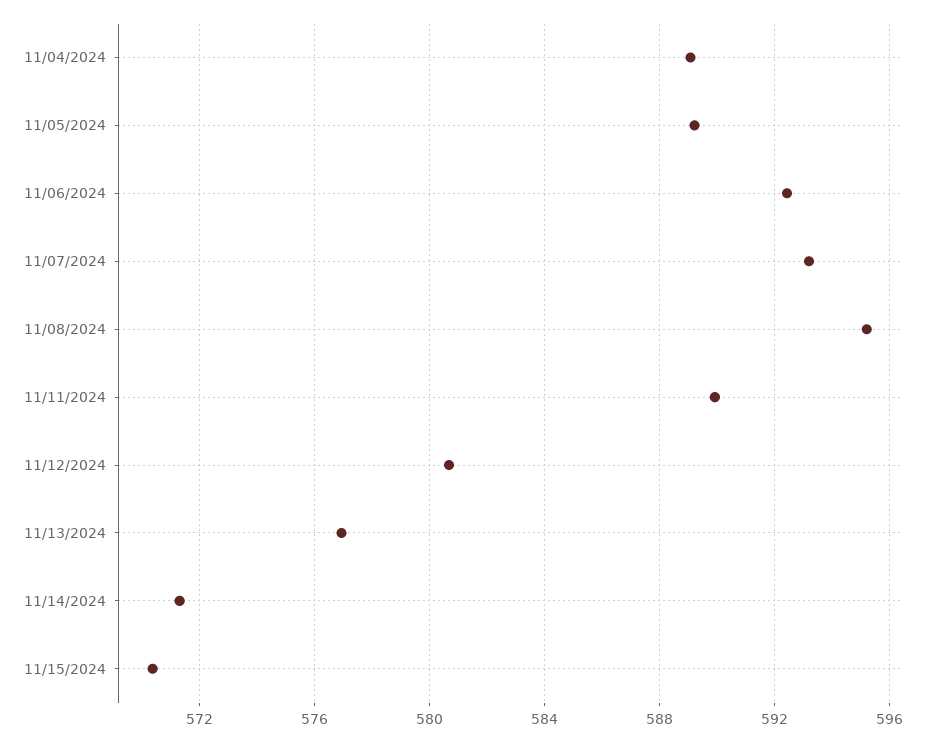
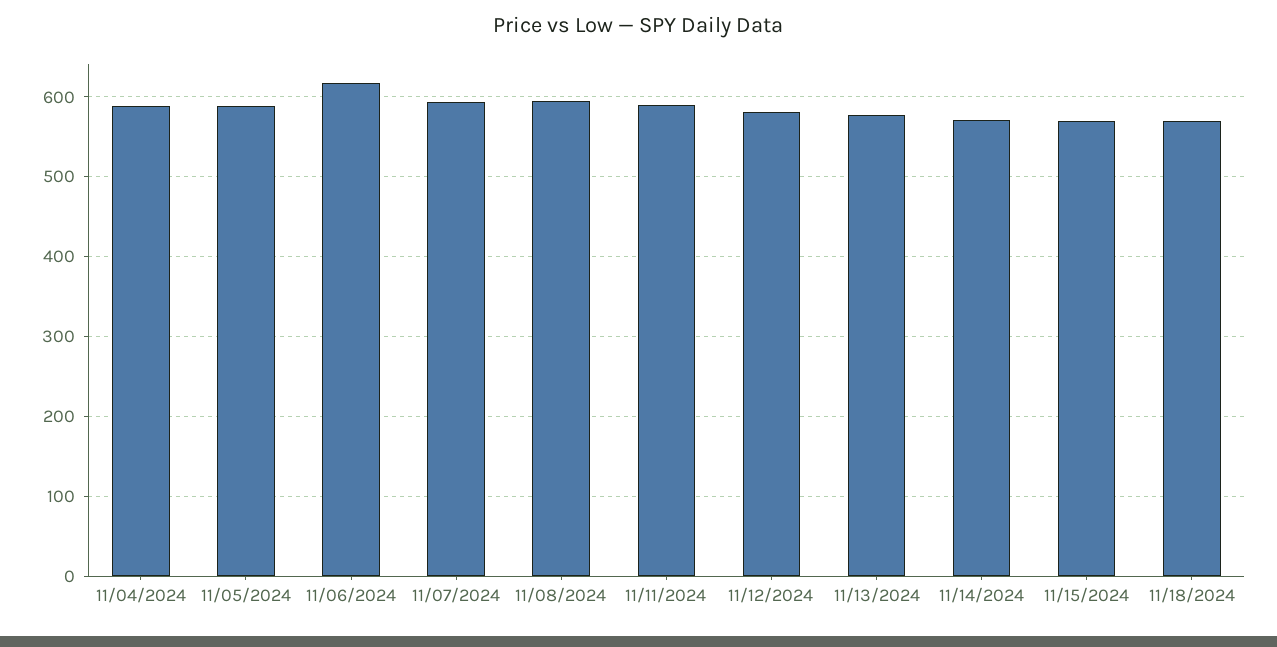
11/06/2024: 592.5 -> 620
11/18/2024: none -> 570

